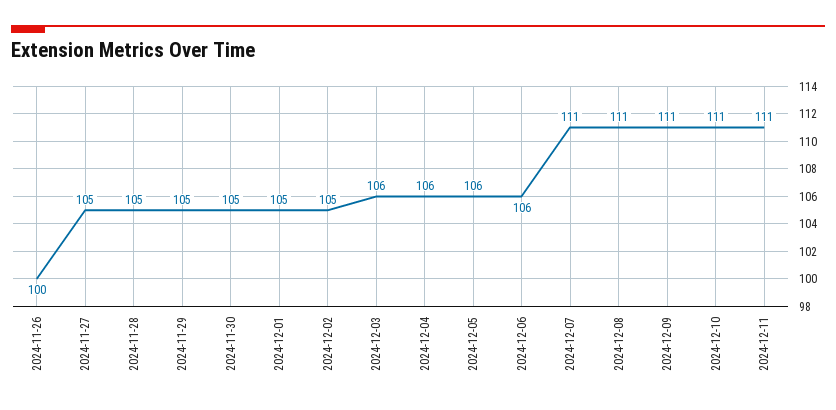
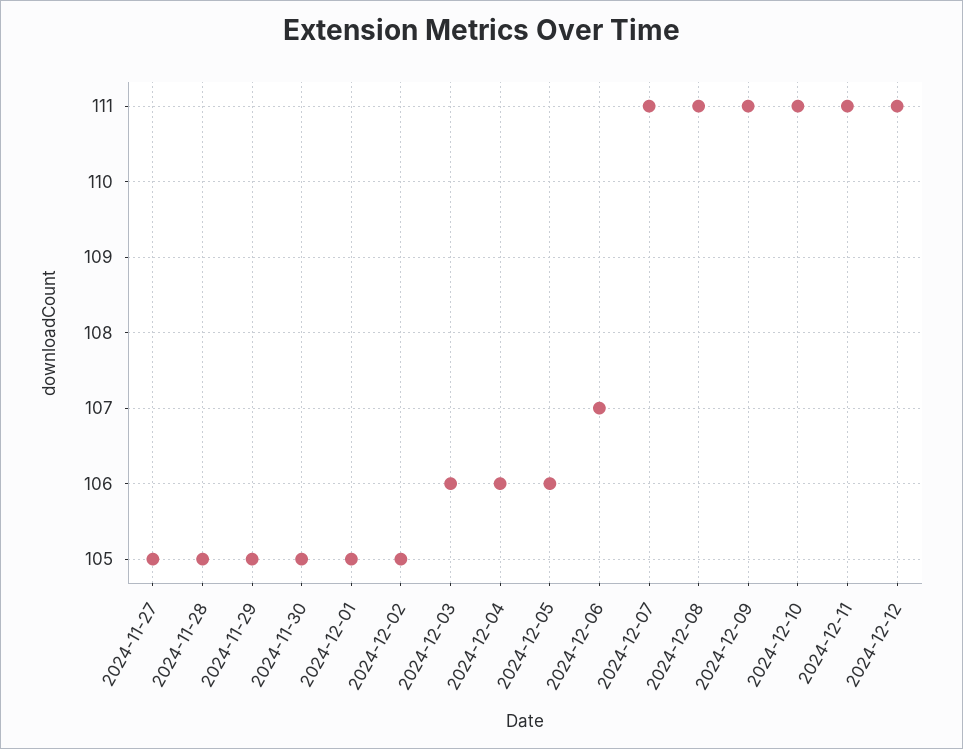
2024-11-26: 100 -> none
2024-12-06: 106 -> 107
2024-12-12: none -> 111

